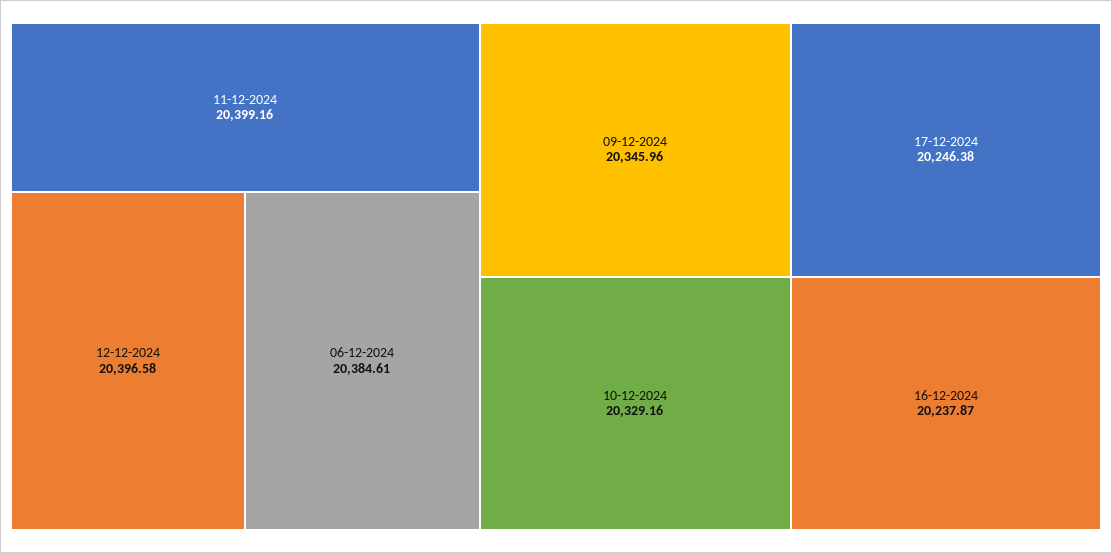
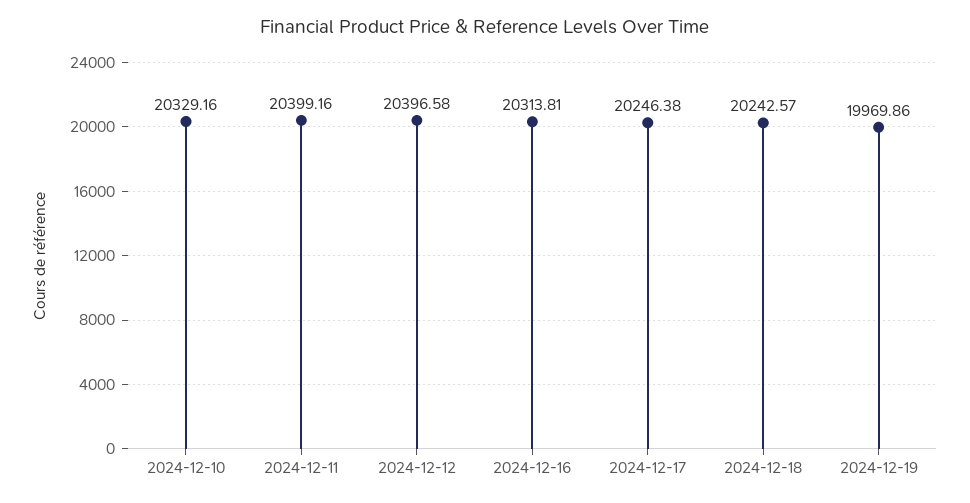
06-12-2024: 20384.61 -> none
09-12-2024: 20345.96 -> none
16-12-2024: 20237.87 -> 20313.81
2024-12-18: none -> 20242.57
2024-12-19: none -> 19969.86

